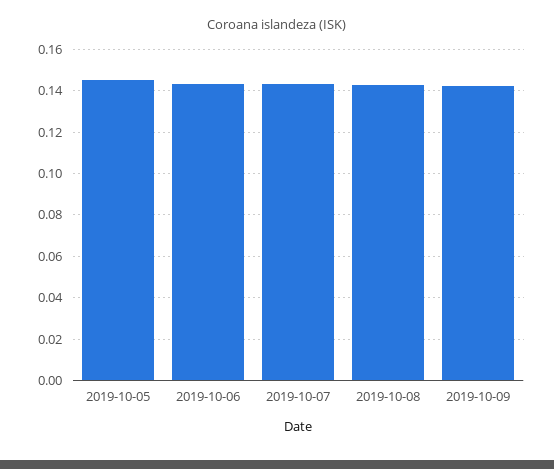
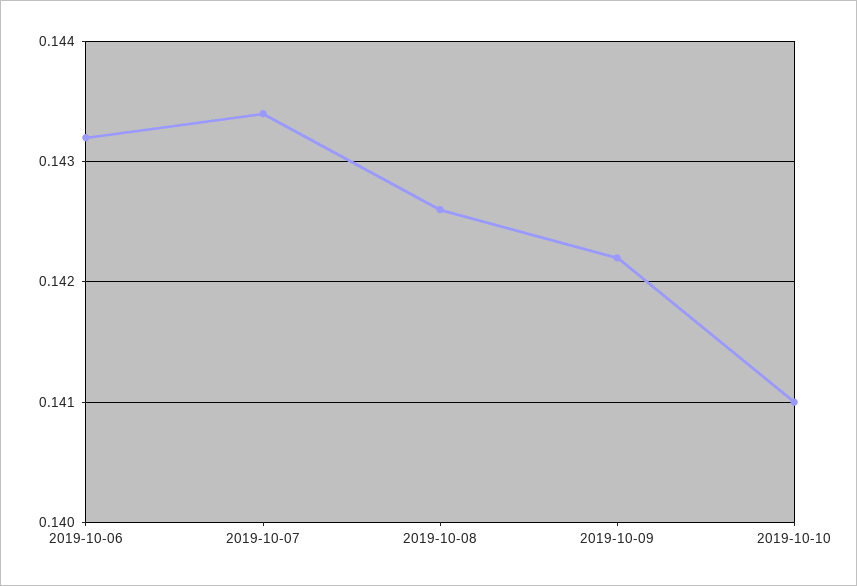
2019-10-05: 0.145 -> none
2019-10-10: none -> 0.141

